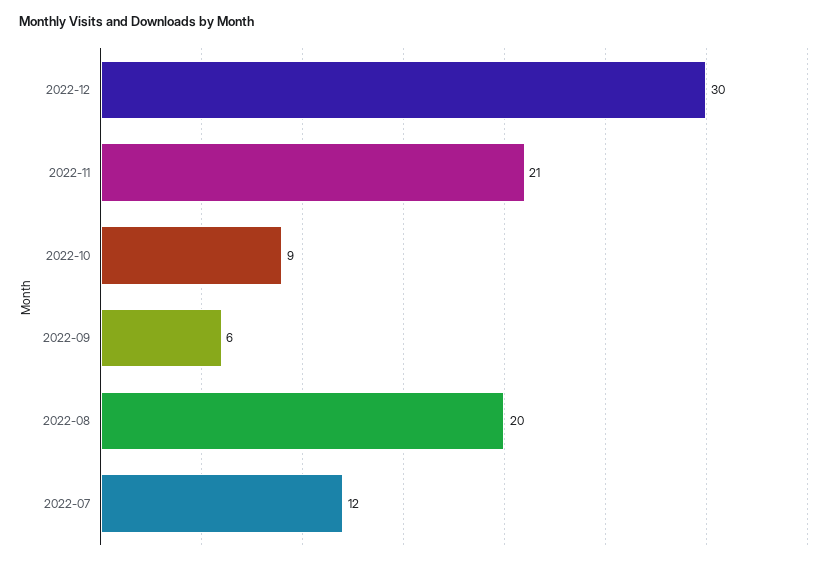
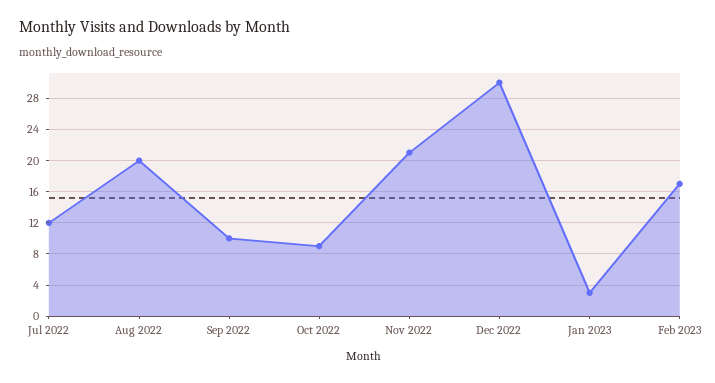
2022-09: 6 -> 10
Jan 2023: none -> 3
Feb 2023: none -> 17

